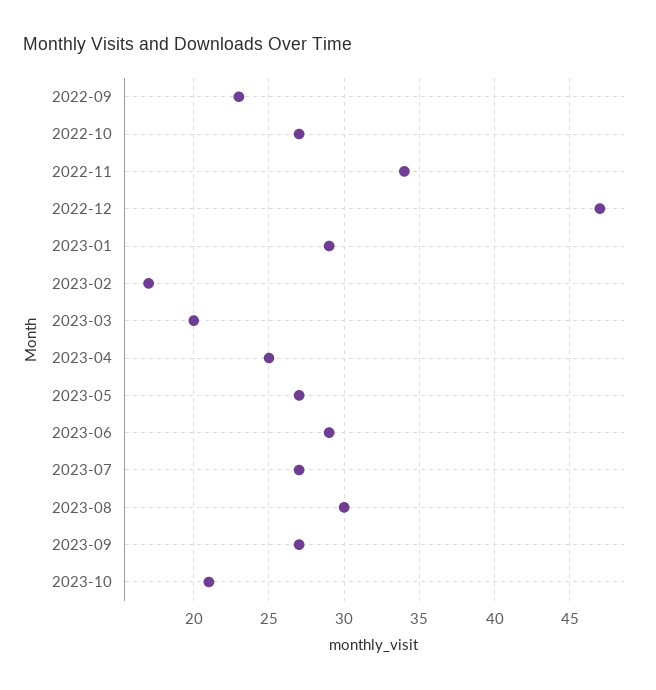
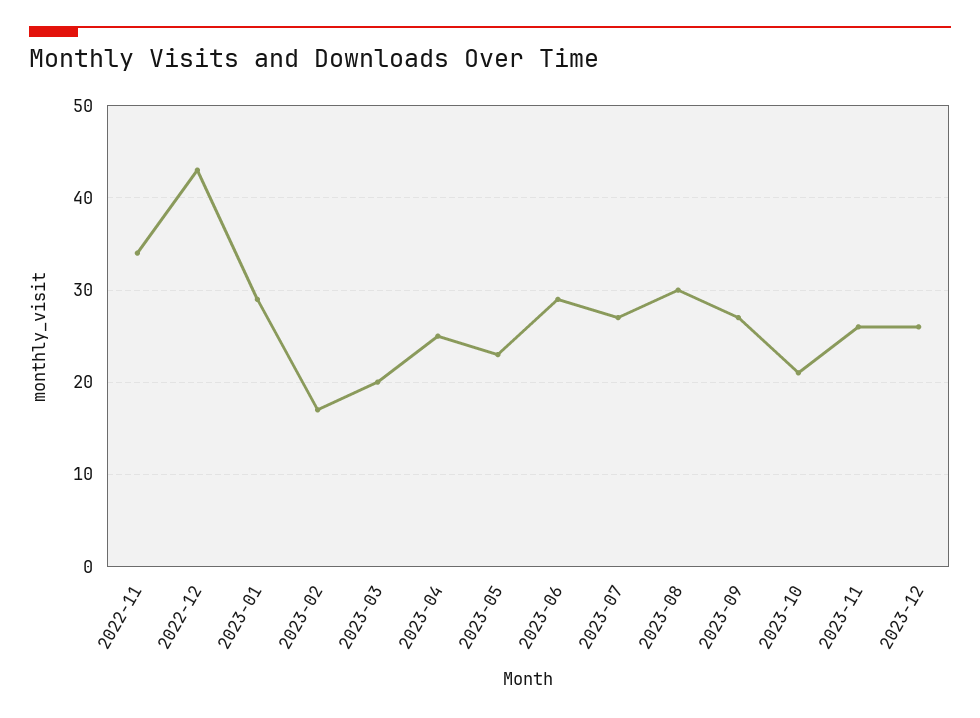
2022-09: 23 -> none
2022-10: 27 -> none
2022-12: 47 -> 43
2023-05: 27 -> 23
2023-11: none -> 26
2023-12: none -> 26

